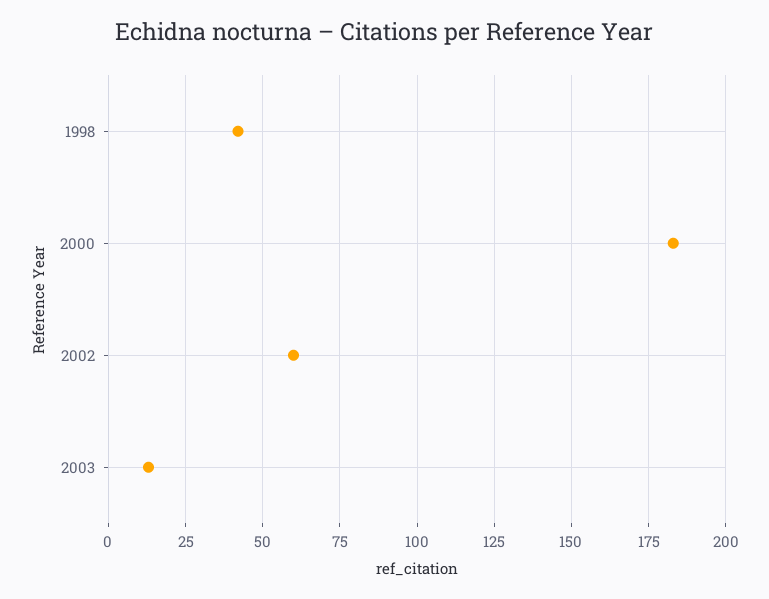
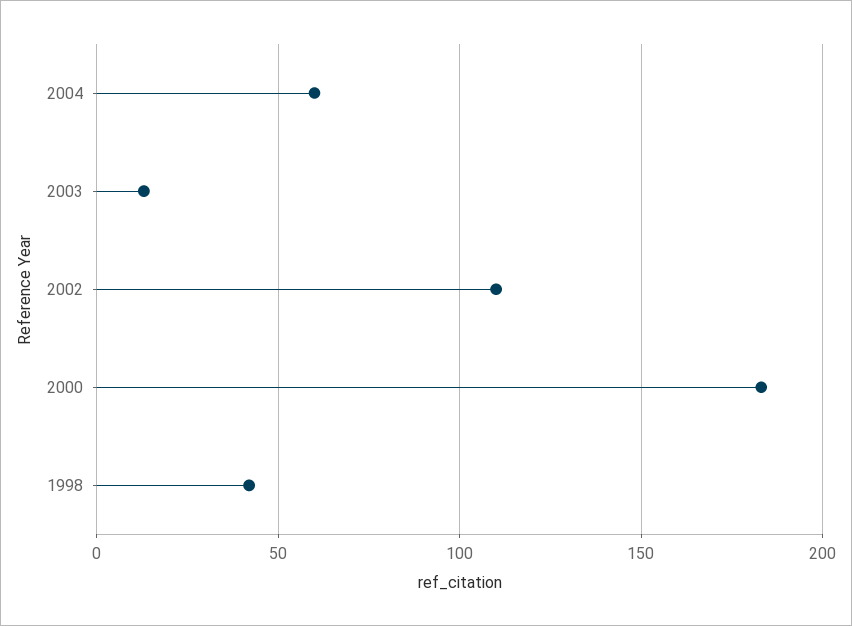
2002: 60 -> 110
2004: none -> 60

